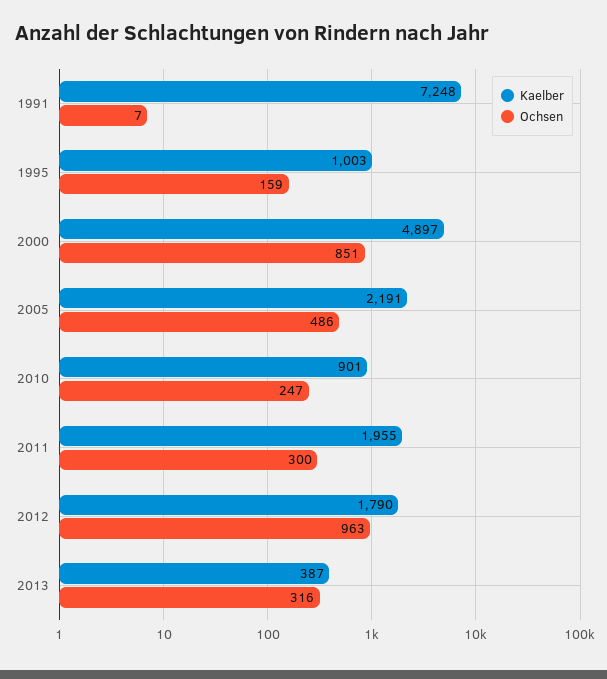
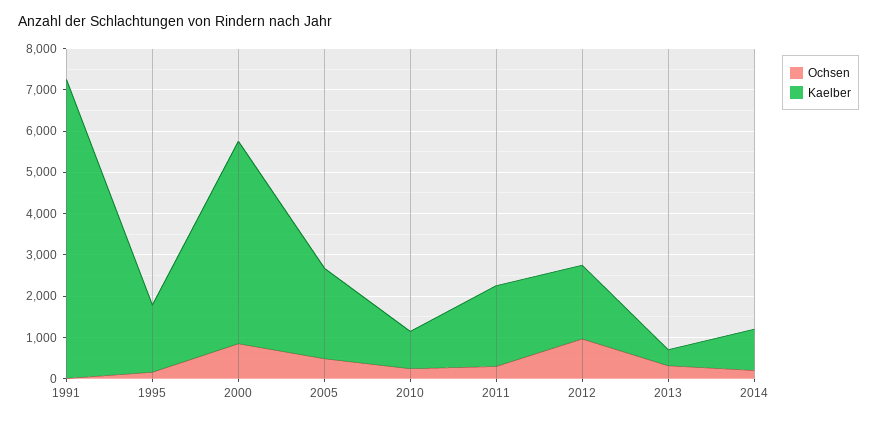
Kaelber, 1995: 1003 -> 1600
Ochsen, 2014: none -> 200
Kaelber, 2014: none -> 1000

